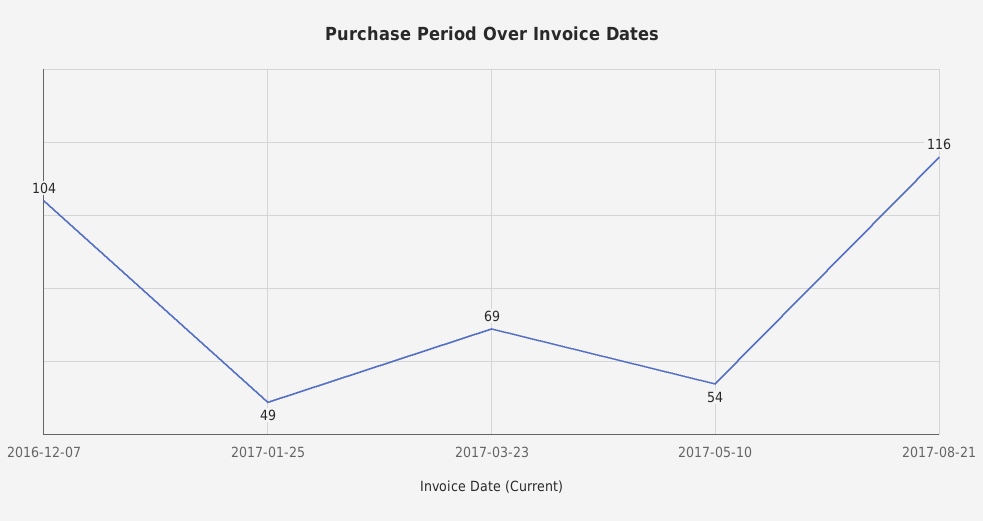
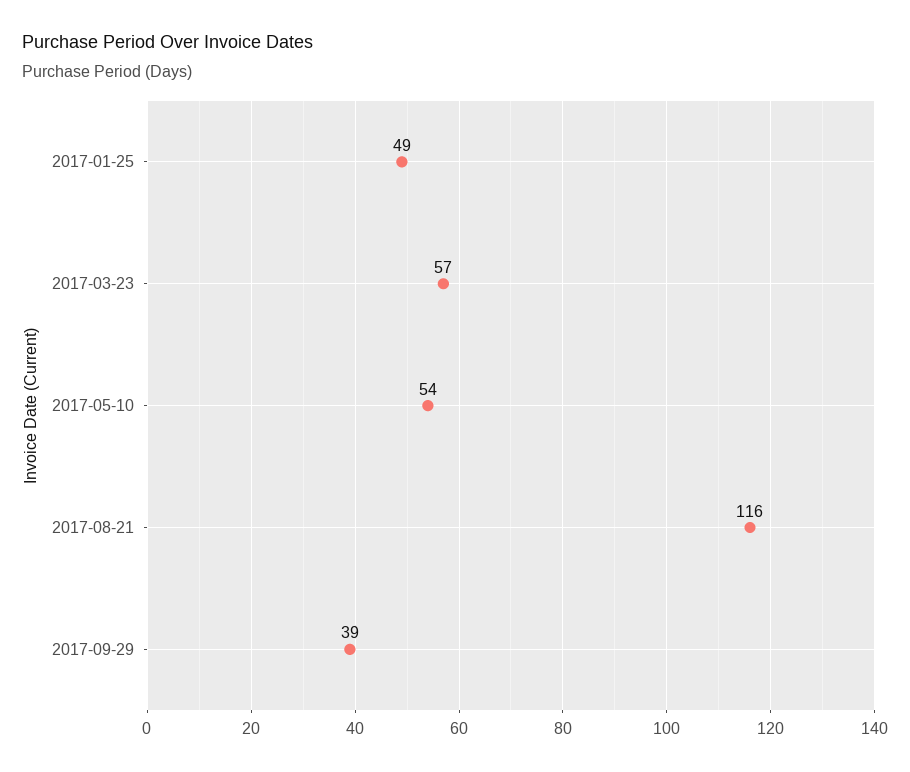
2016-12-07: 104 -> none
2017-03-23: 69 -> 57
2017-09-29: none -> 39

